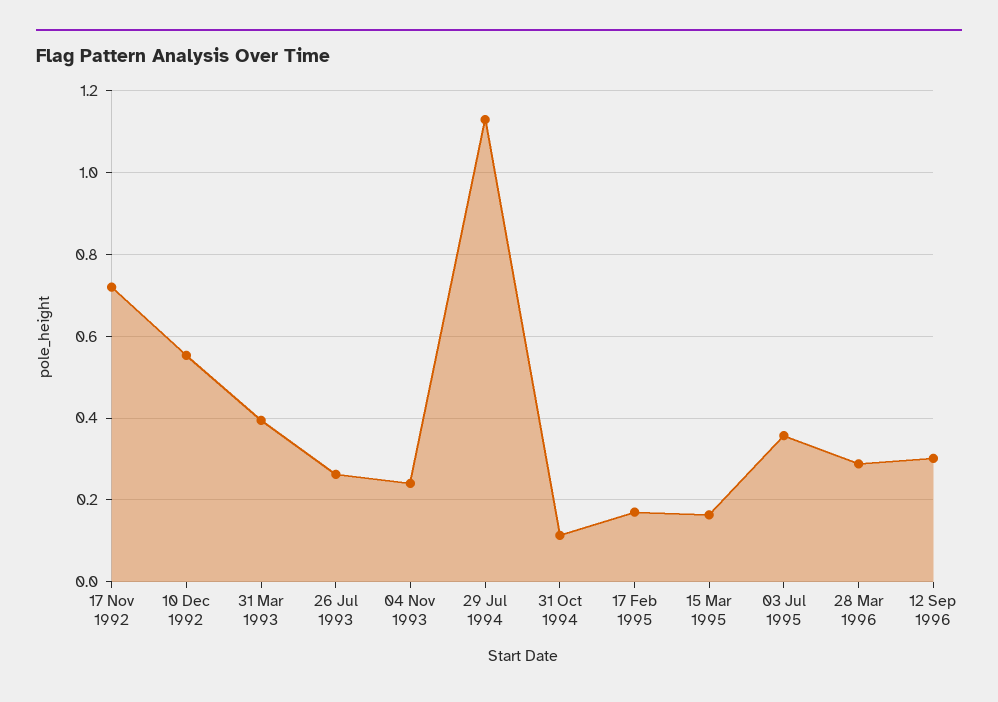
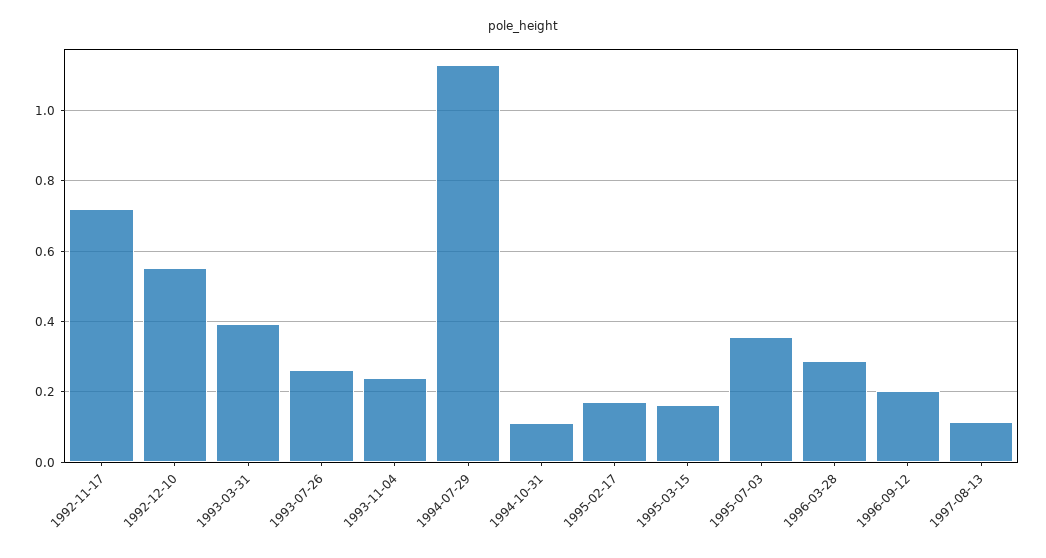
12 Sep 1996: 0.3 -> 0.2
1997-08-13: none -> 0.12

